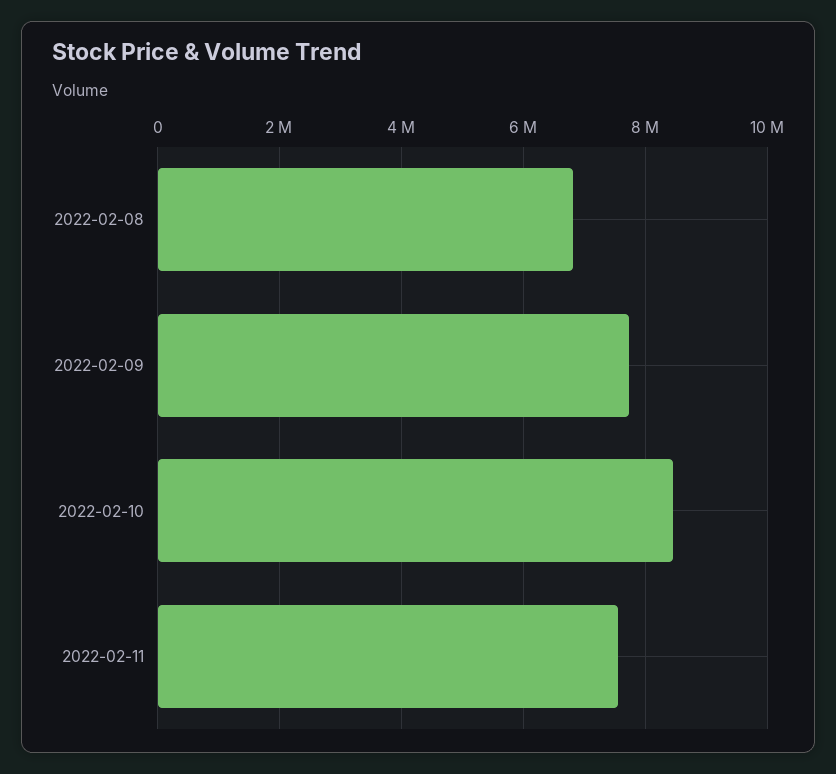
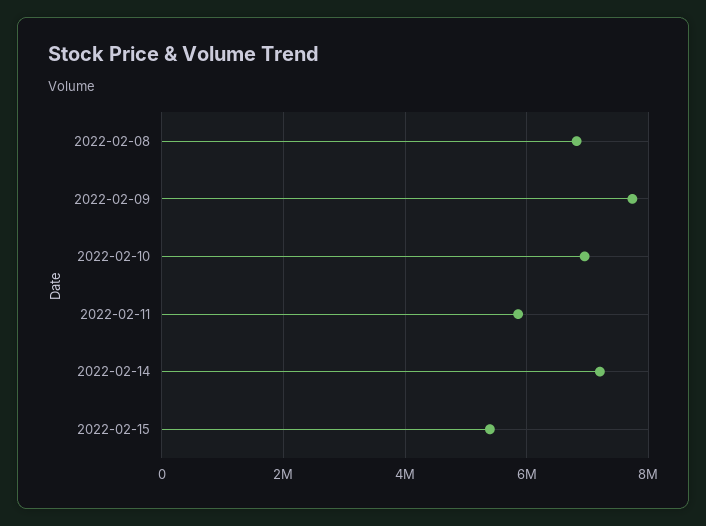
2022-02-10: 8400000 -> 7000000
2022-02-11: 7600000 -> 5800000
2022-02-14: none -> 7200000
2022-02-15: none -> 5400000

